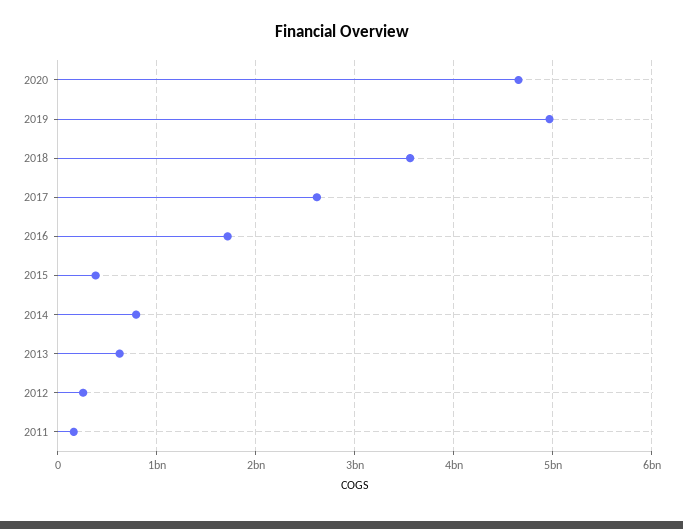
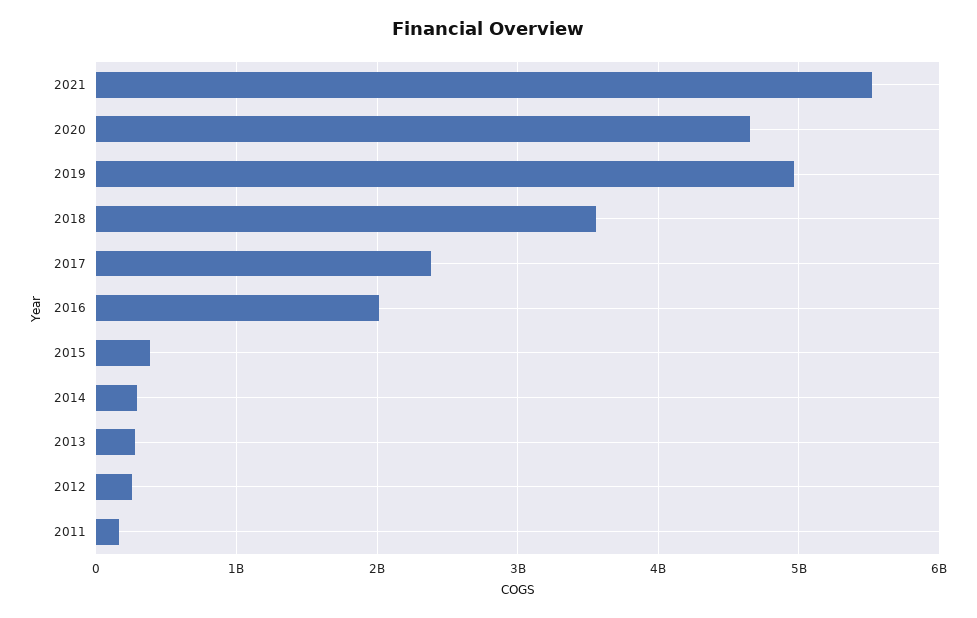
2017: 2600000000 -> 2400000000
2016: 1700000000 -> 2000000000
2014: 800000000 -> 300000000
2013: 600000000 -> 300000000
2021: none -> 5500000000

